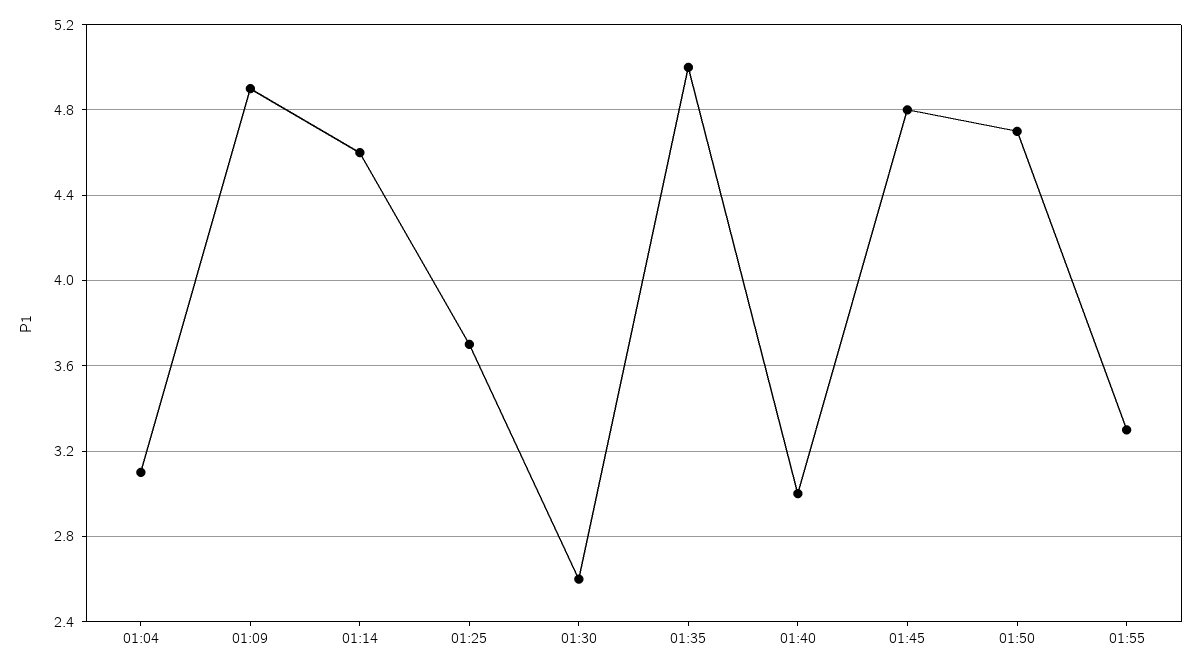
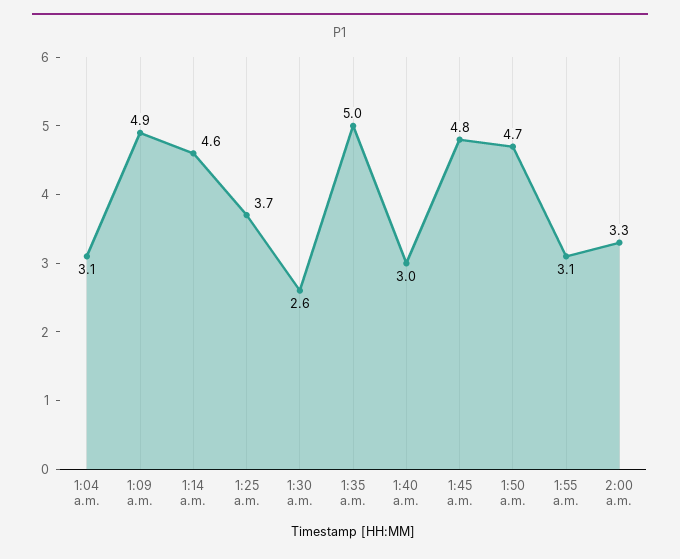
01:55: 3.3 -> 3.1
2:00 a.m.: none -> 3.3

